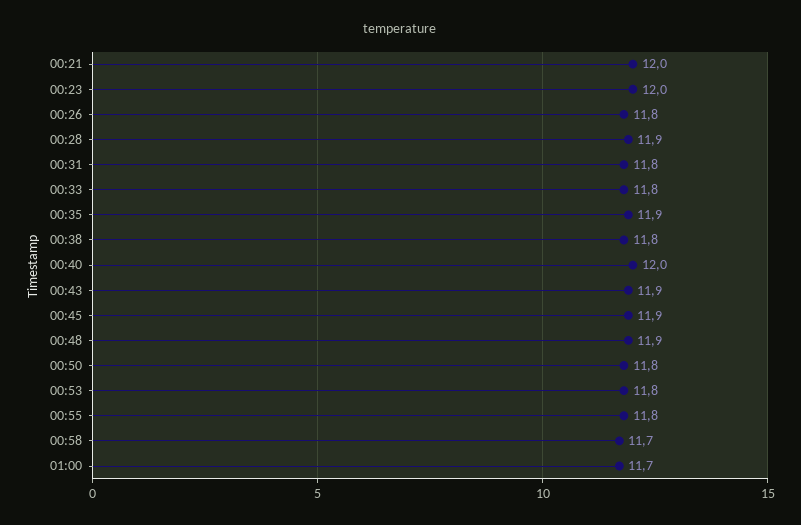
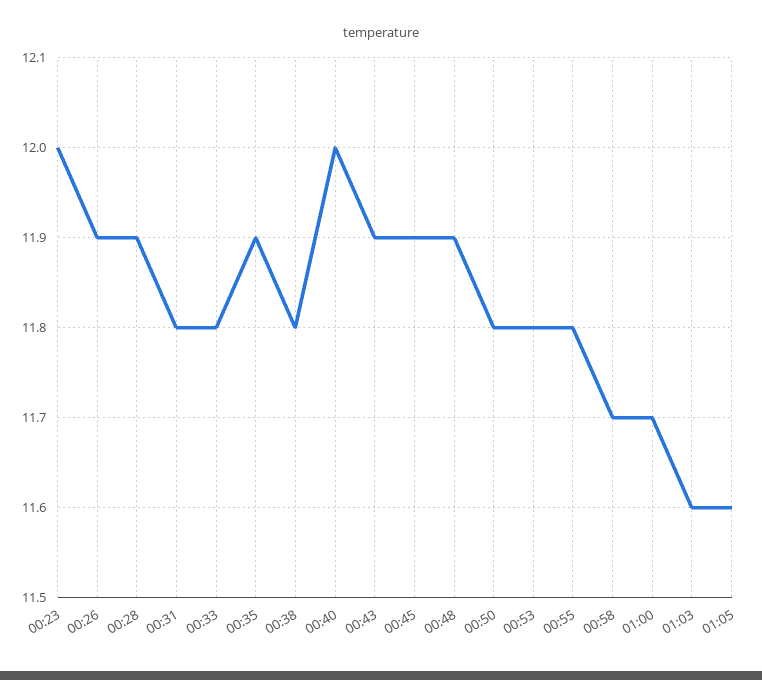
00:21: 12 -> none
00:26: 11.8 -> 11.9
01:03: none -> 11.6
01:05: none -> 11.6

